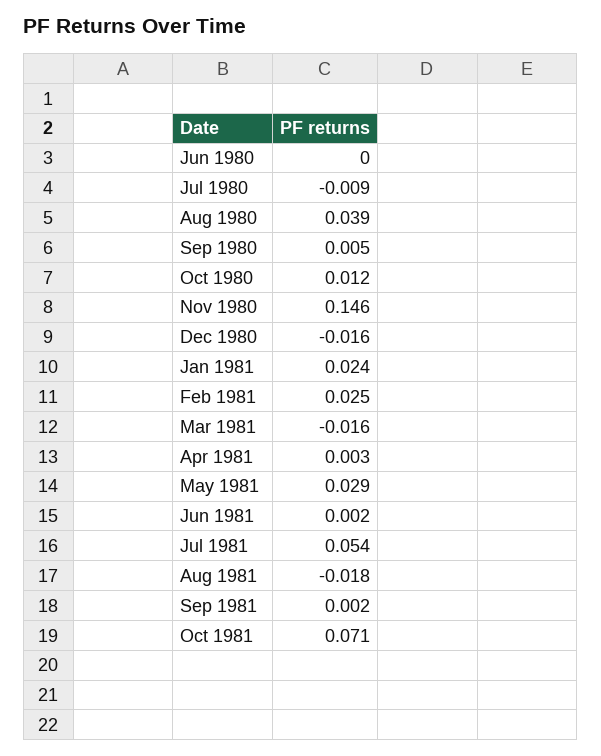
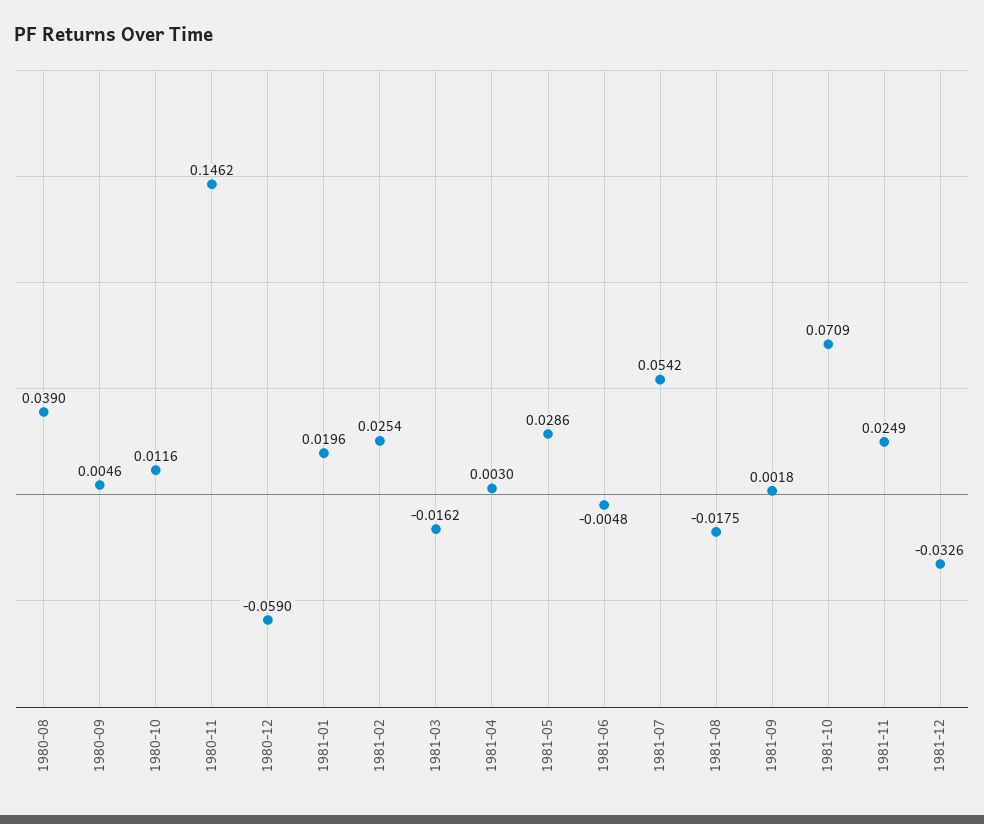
Jun 1980: 0 -> none
Jul 1980: -0.009 -> none
Dec 1980: -0.016 -> -0.059
Jan 1981: 0.024 -> 0.0196
Jun 1981: 0.002 -> -0.0048
1981-11: none -> 0.0249
1981-12: none -> -0.0326

